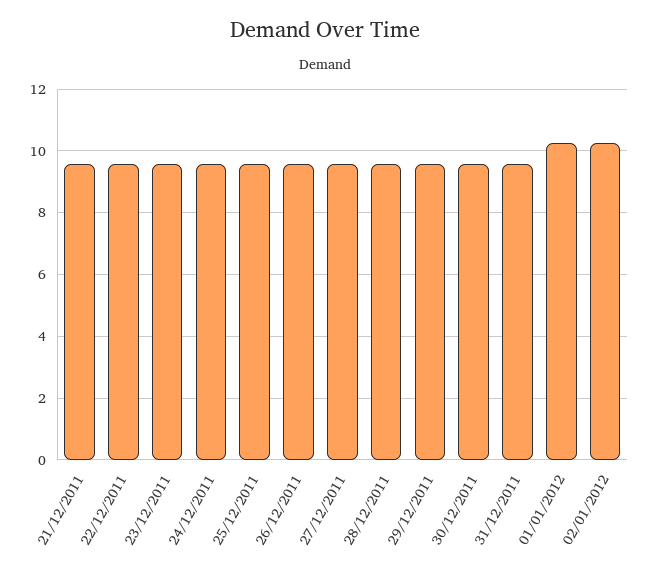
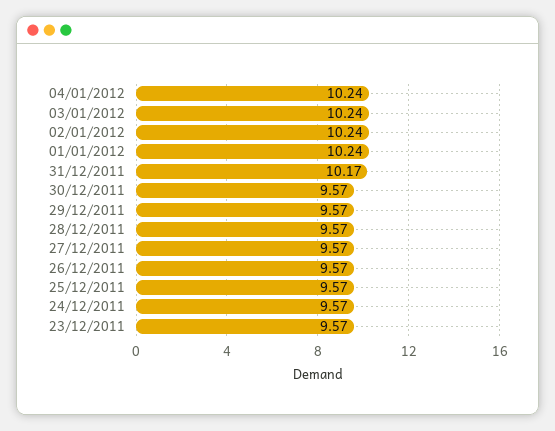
21/12/2011: 9.6 -> none
22/12/2011: 9.6 -> none
31/12/2011: 9.6 -> 10.17
04/01/2012: none -> 10.24
03/01/2012: none -> 10.24

